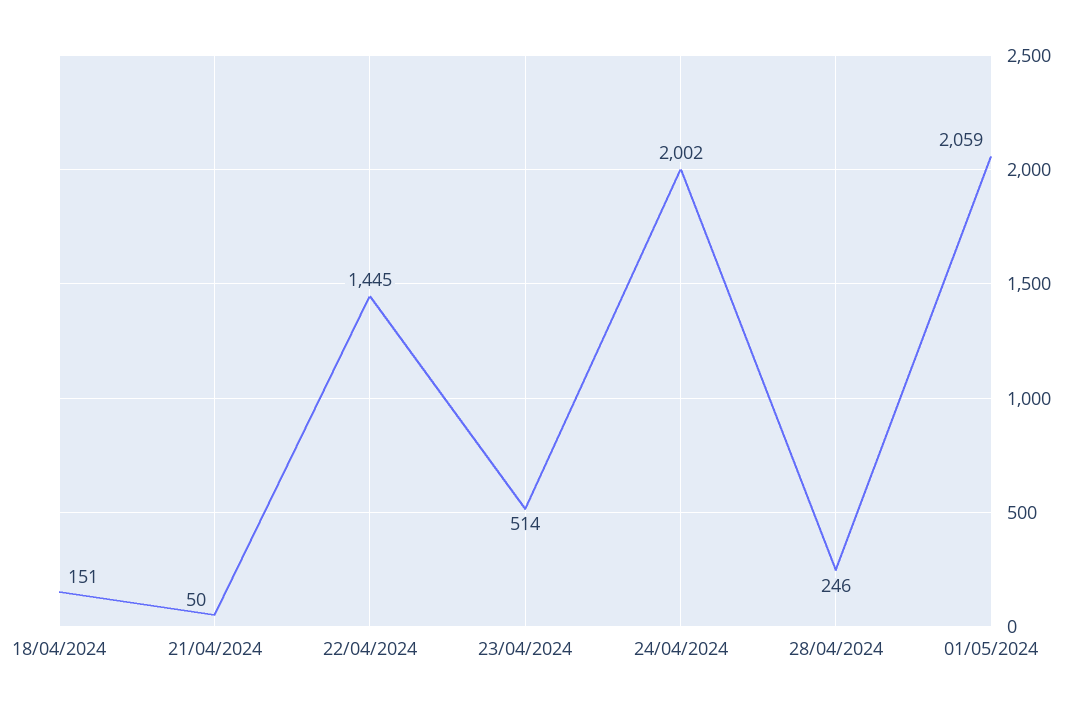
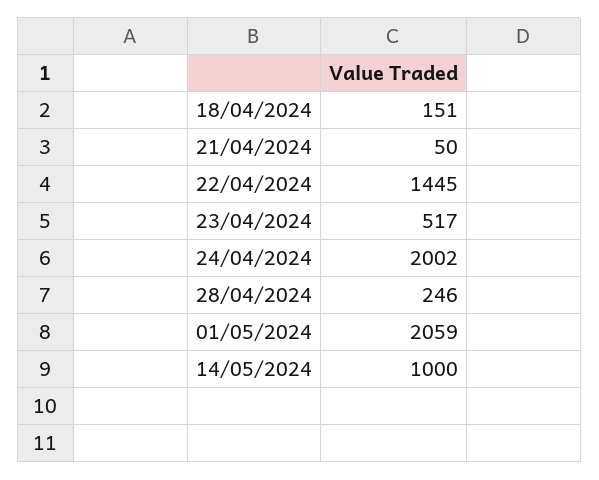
23/04/2024: 514 -> 517
14/05/2024: none -> 1000

